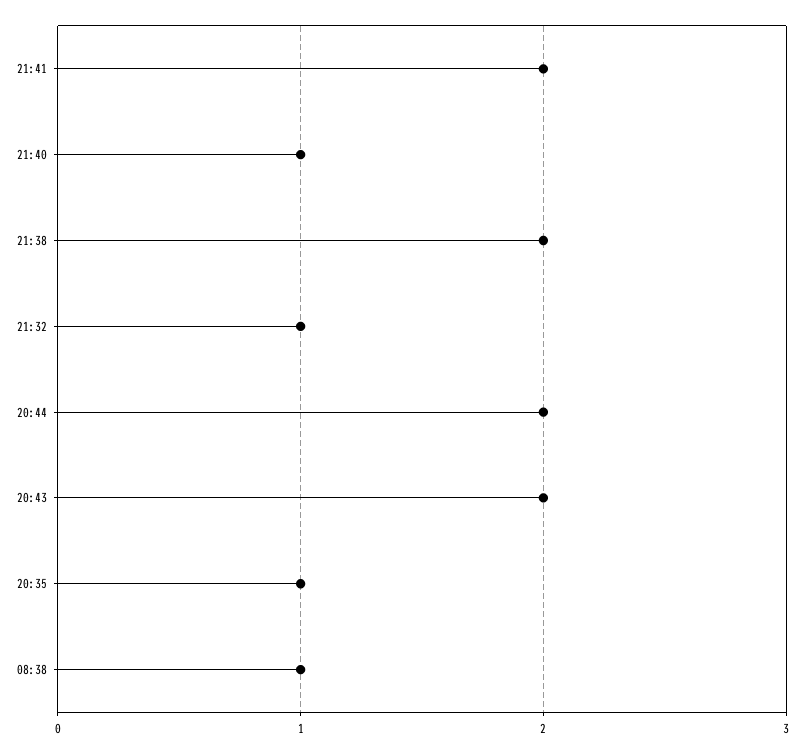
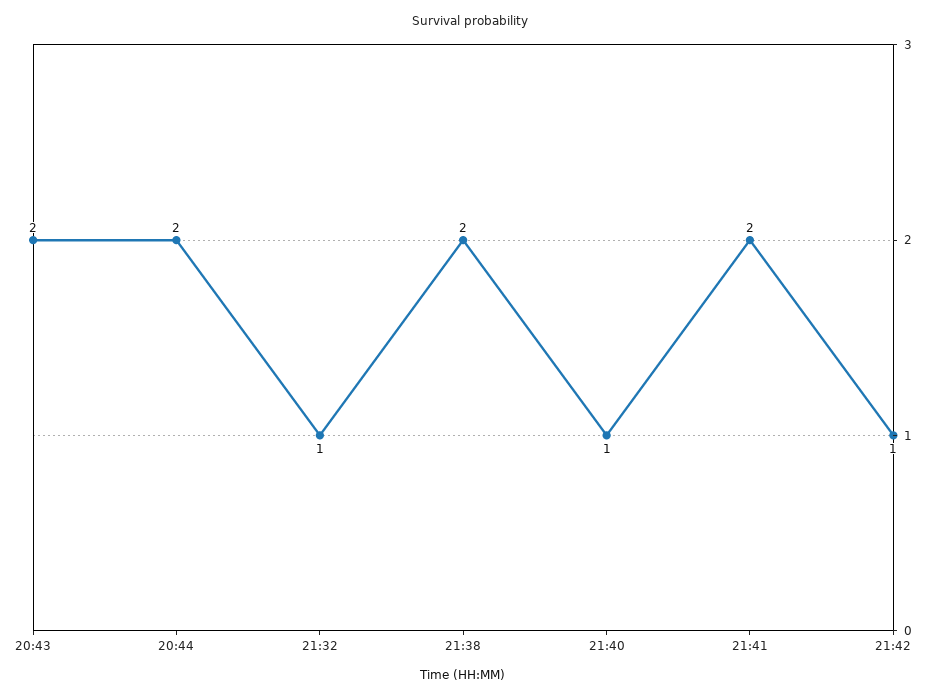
20:35: 1 -> none
08:38: 1 -> none
21:42: none -> 1

